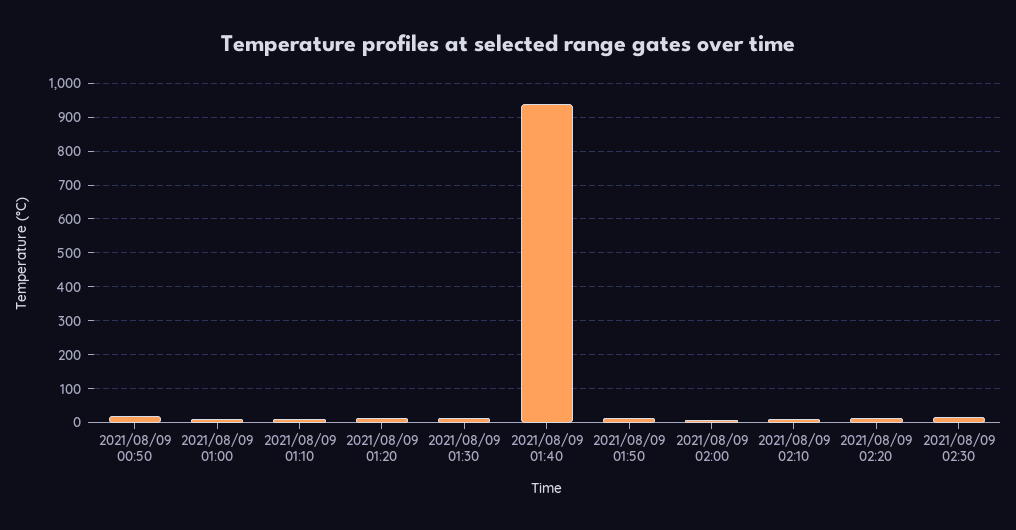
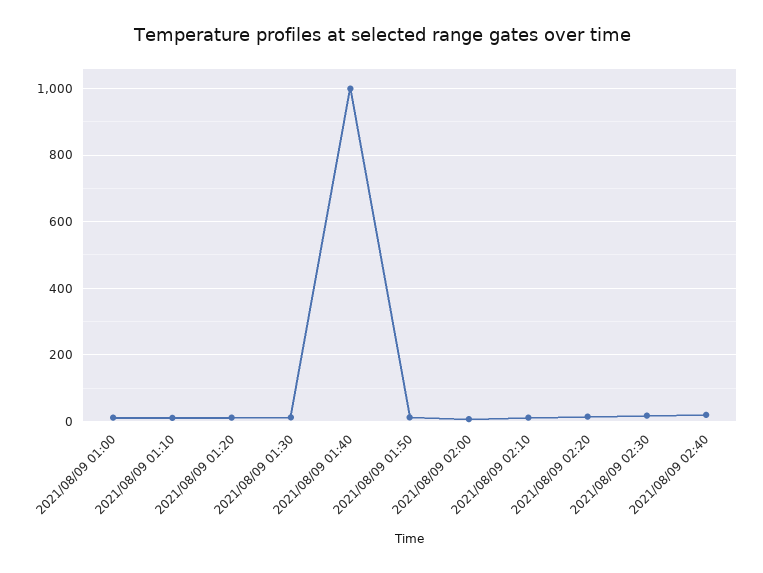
2021/08/09 00:50: 20 -> none
2021/08/09 01:40: 940 -> 1000
2021/08/09 02:40: none -> 20

